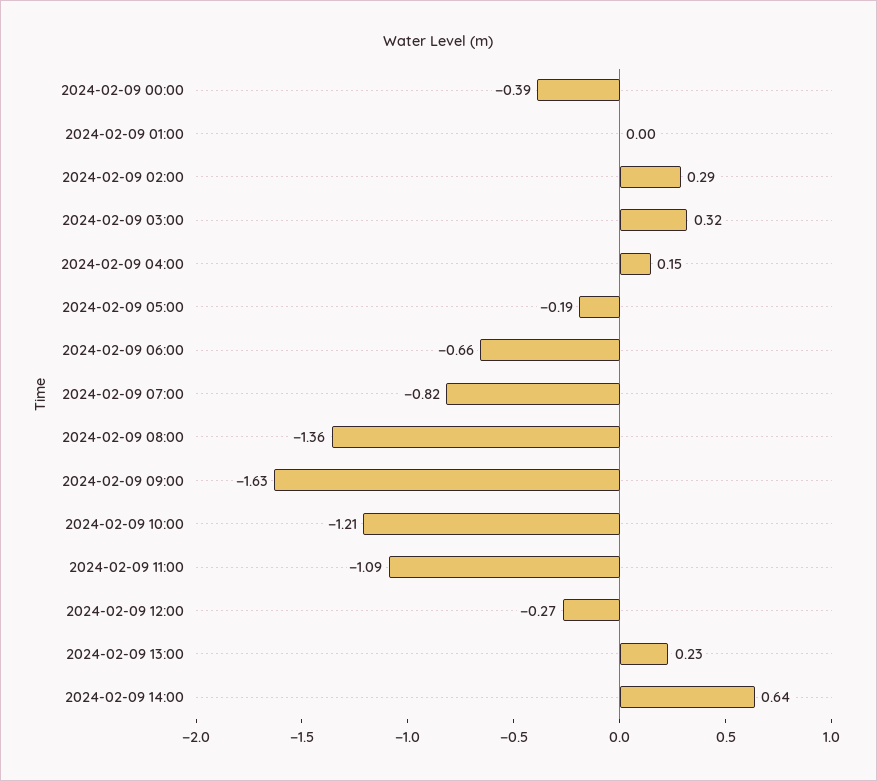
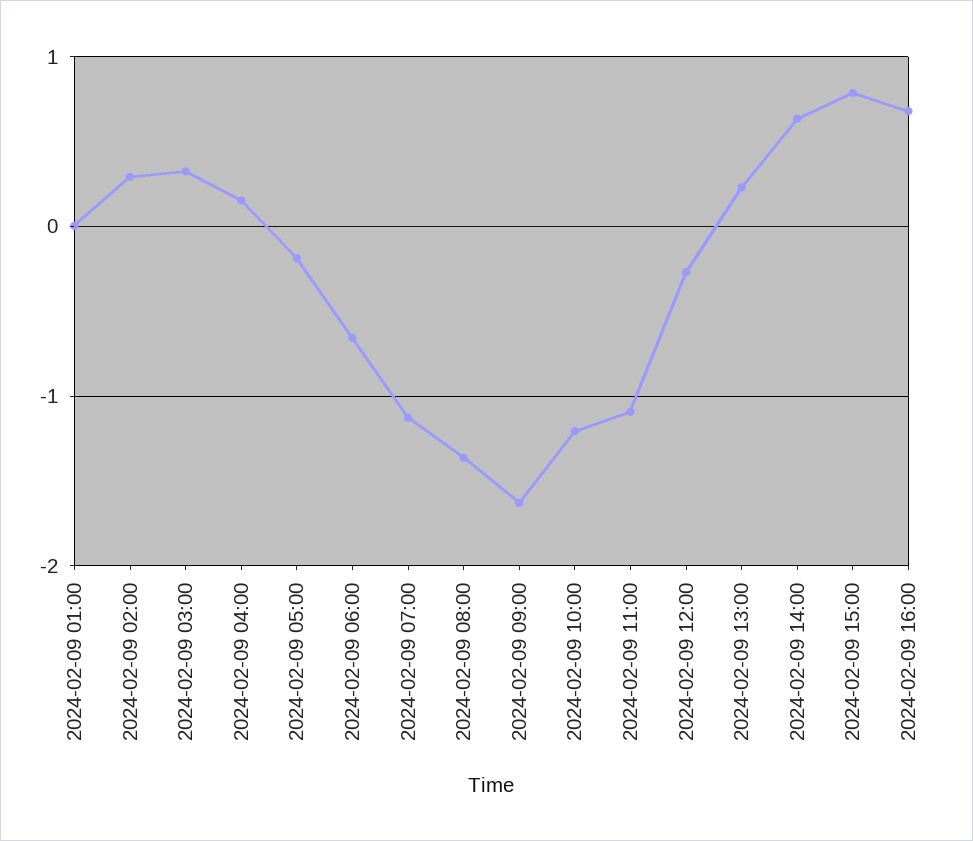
2024-02-09 00:00: -0.39 -> none
2024-02-09 07:00: -0.82 -> -1.1
2024-02-09 15:00: none -> 0.8
2024-02-09 16:00: none -> 0.7

